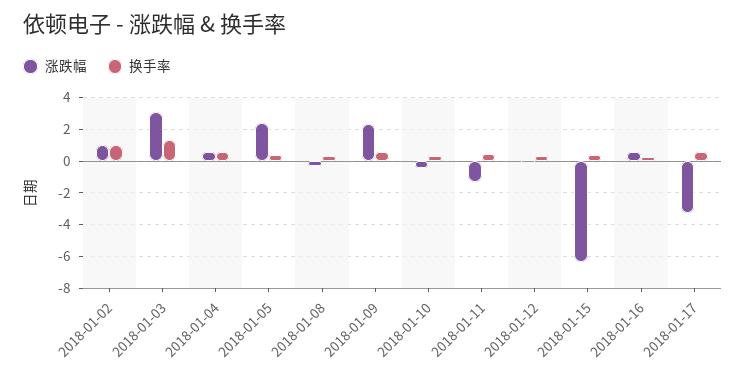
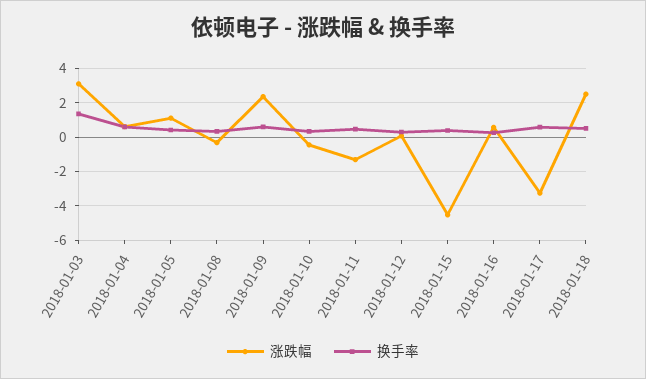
涨跌幅, 2018-01-02: 1 -> none
换手率, 2018-01-02: 1 -> none
涨跌幅, 2018-01-05: 2.5 -> 1
涨跌幅, 2018-01-15: -6.5 -> -4.5
涨跌幅, 2018-01-18: none -> 2.5
换手率, 2018-01-18: none -> 0.5

